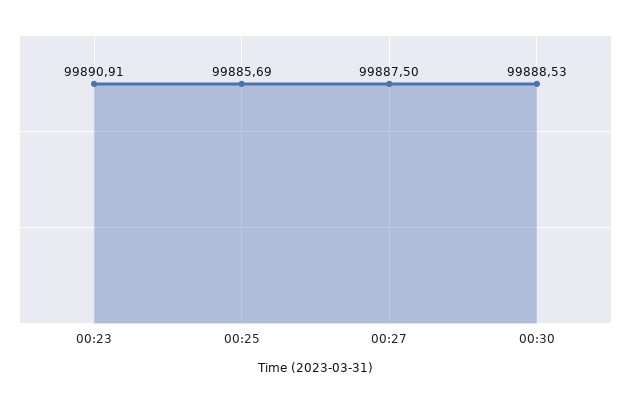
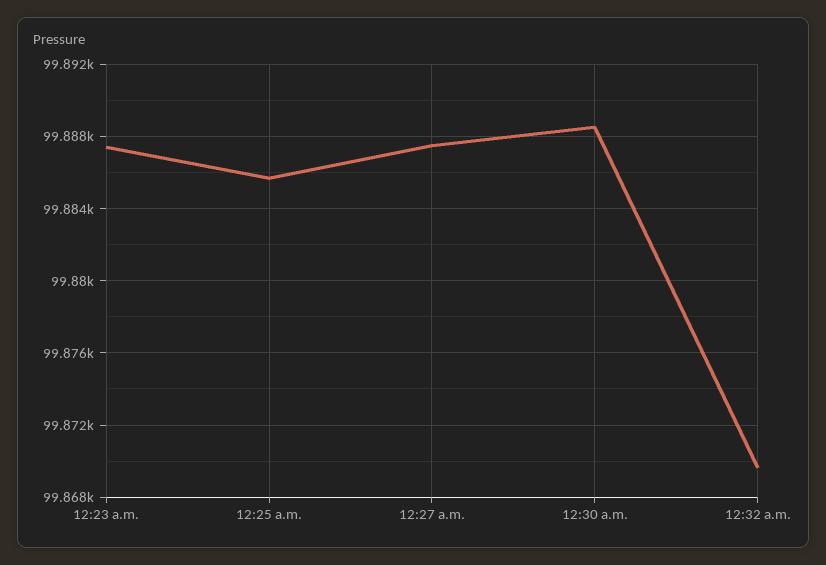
00:23: 99890.91 -> 99887.5
12:32 a.m.: none -> 99869.5

